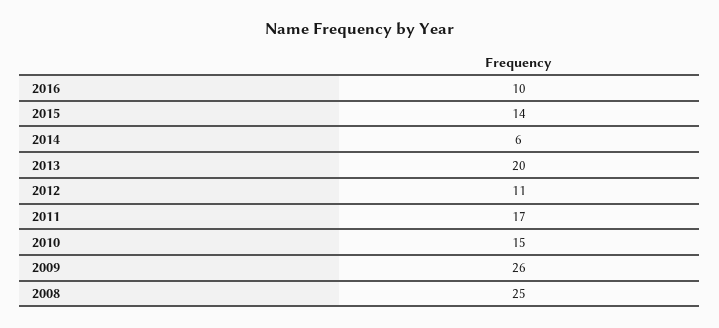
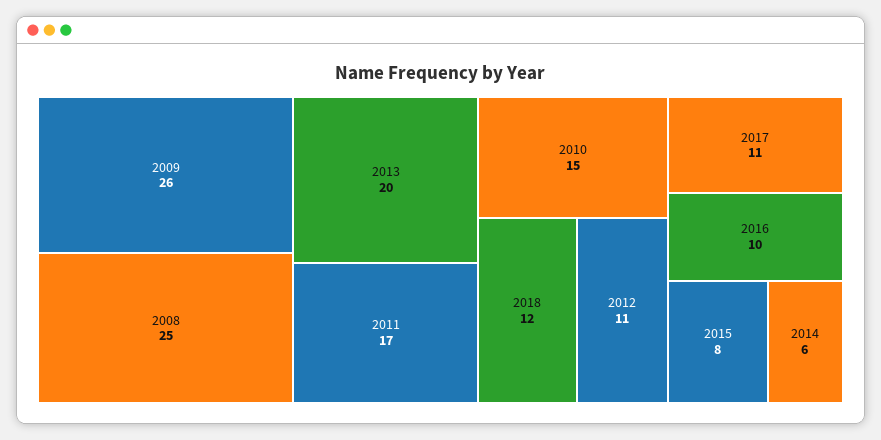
2015: 14 -> 8
2018: none -> 12
2017: none -> 11

